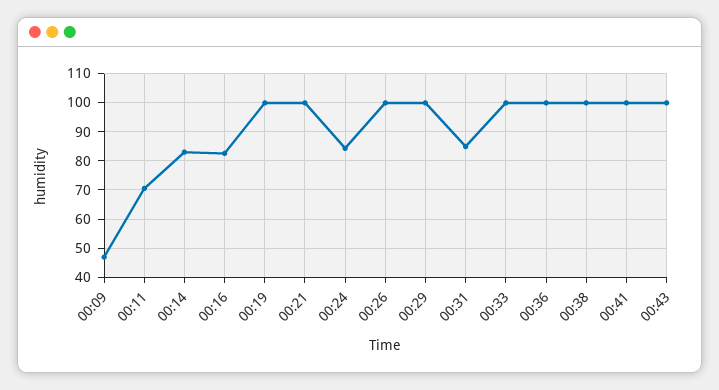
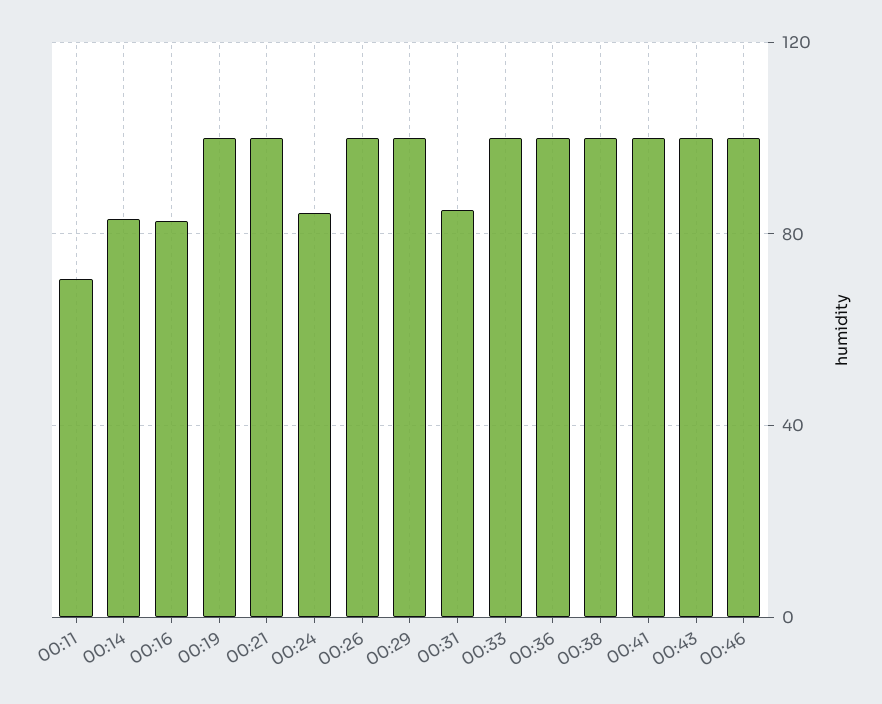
00:09: 47.5 -> none
00:46: none -> 100

